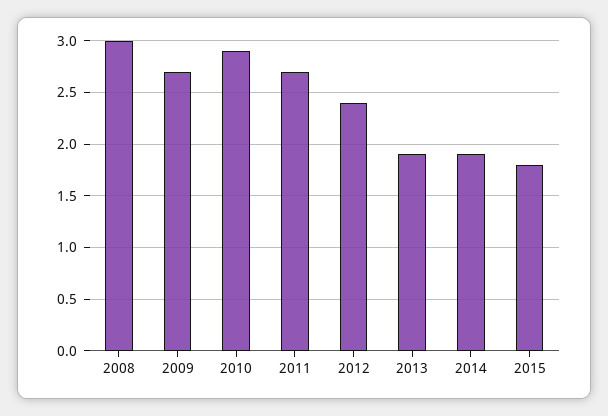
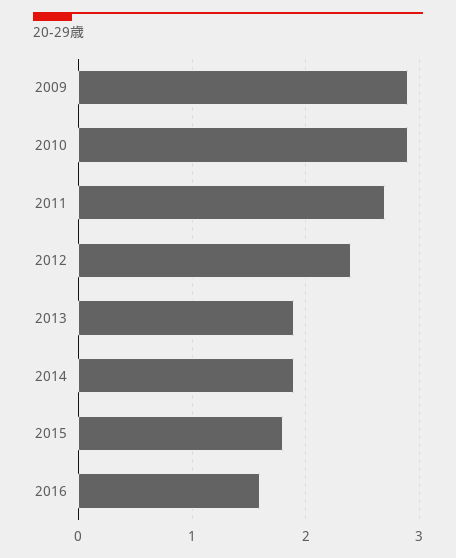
2008: 3 -> none
2009: 2.7 -> 2.9
2016: none -> 1.6

